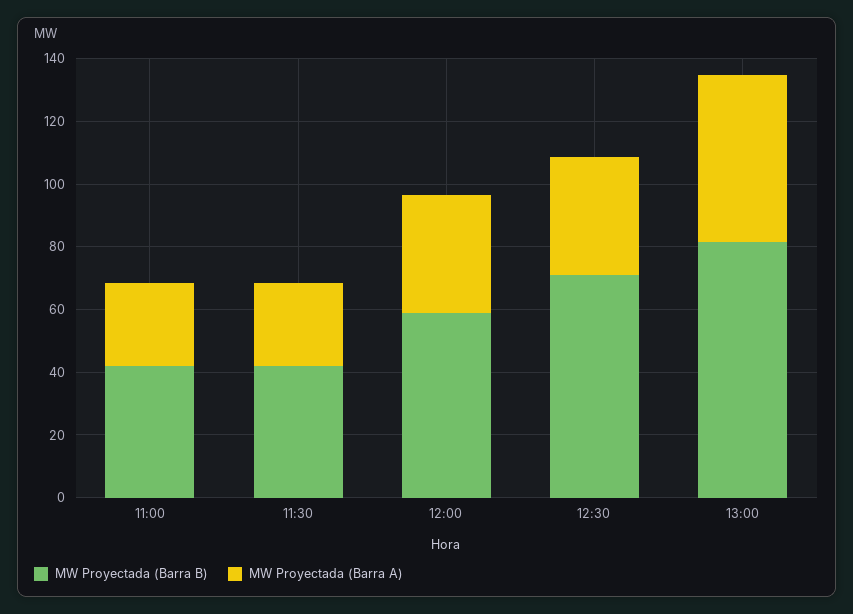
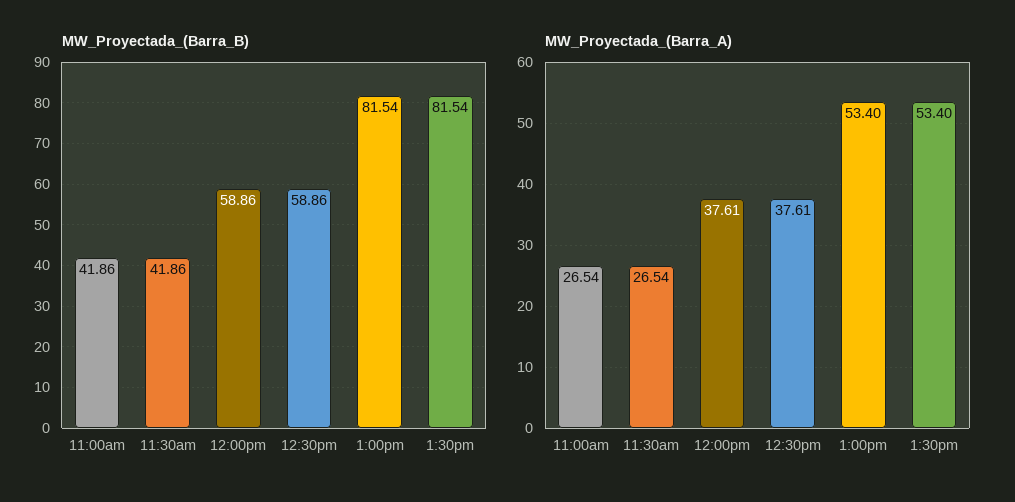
MW Proyectada (Barra B), 12:30: 70 -> 58.86
MW Proyectada (Barra B), 1:30pm: none -> 81.54
MW Proyectada (Barra A), 1:30pm: none -> 53.4

